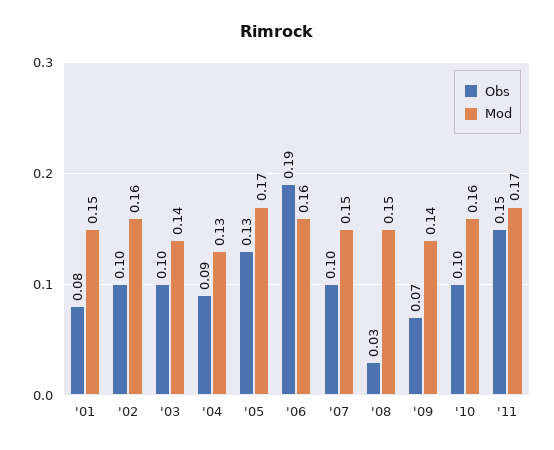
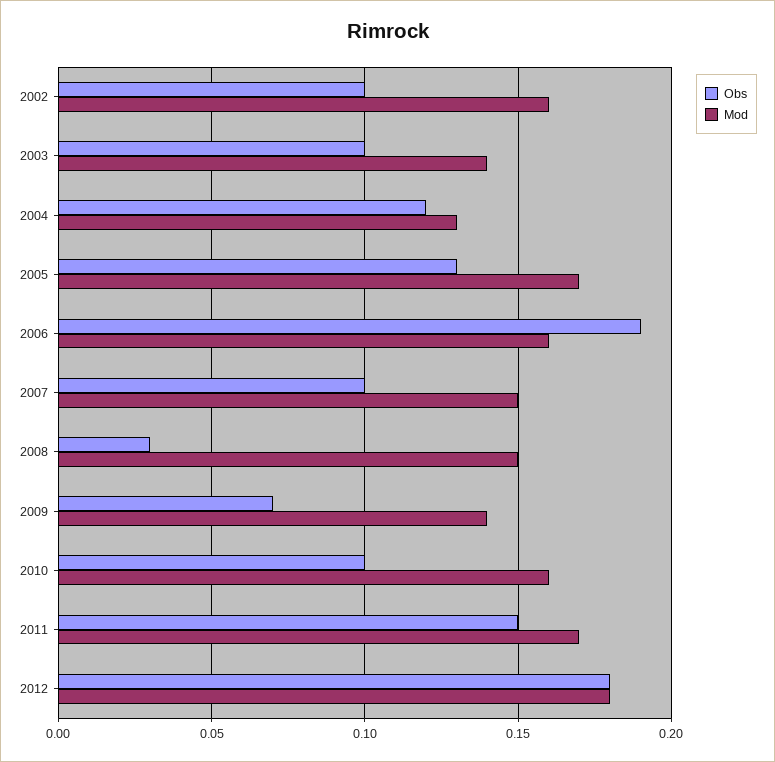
Obs, '01: 0.08 -> none
Mod, '01: 0.15 -> none
Obs, '04: 0.09 -> 0.12
Obs, 2012: none -> 0.18
Mod, 2012: none -> 0.18

